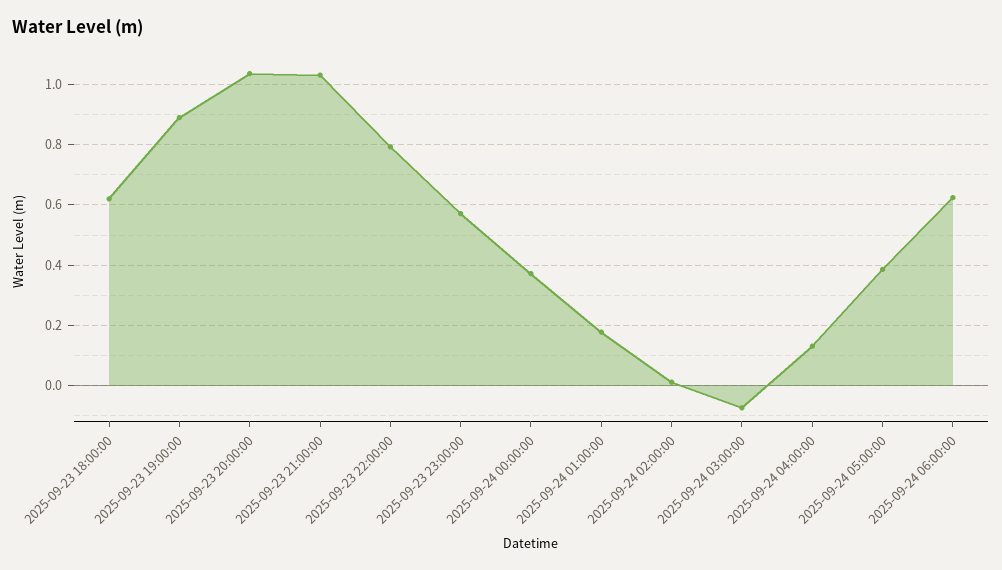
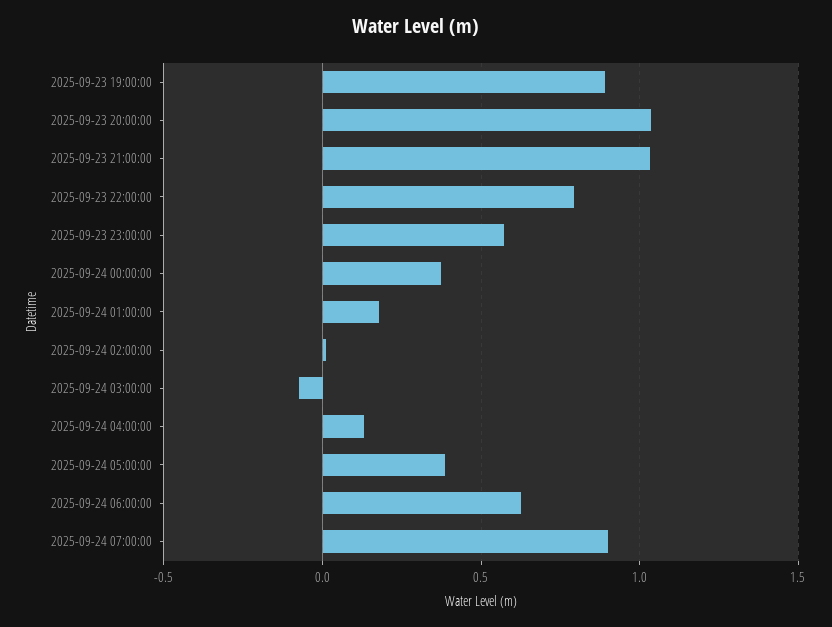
2025-09-23 18:00:00: 0.62 -> none
2025-09-24 07:00:00: none -> 0.9

